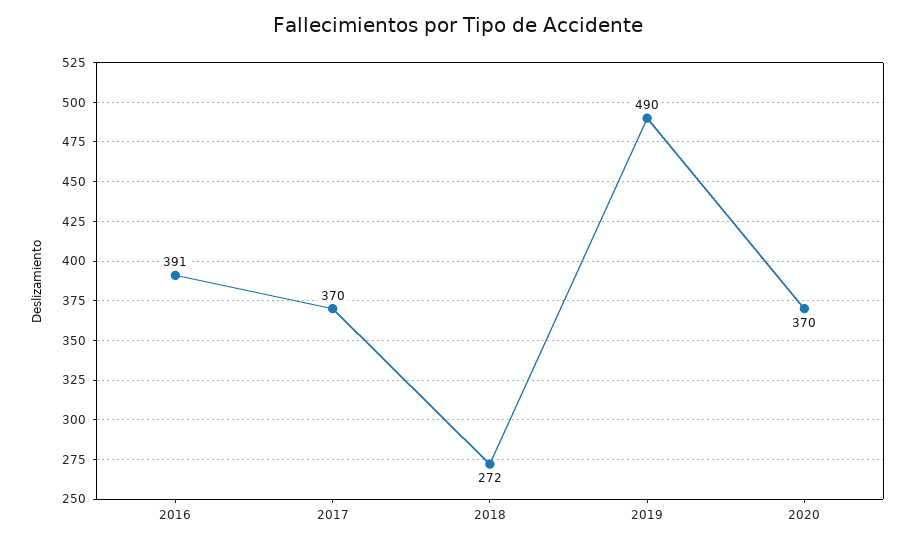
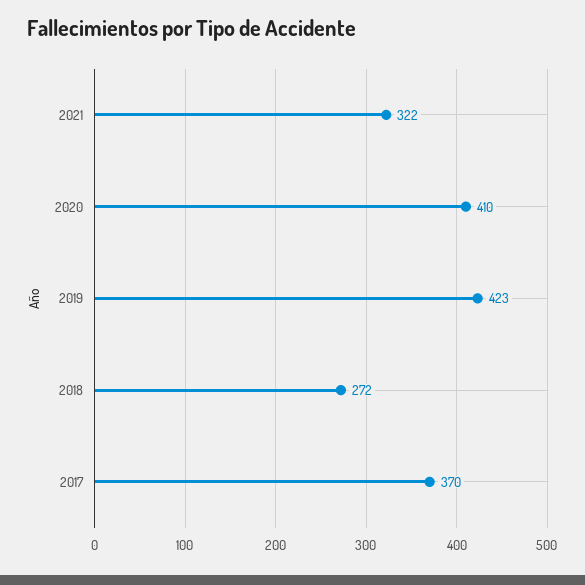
2016: 391 -> none
2019: 490 -> 423
2020: 370 -> 410
2021: none -> 322

